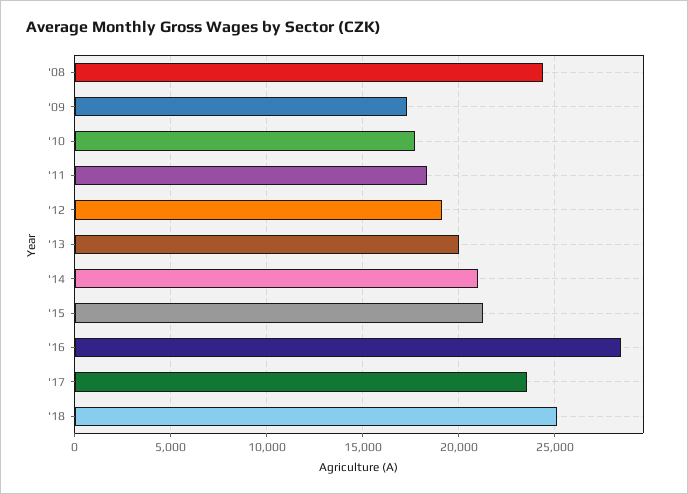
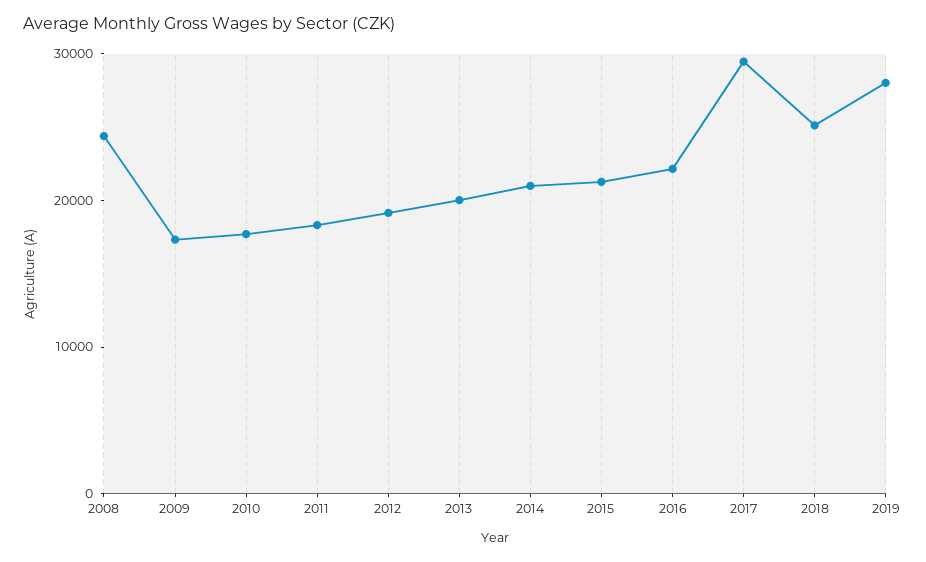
'16: 28500 -> 22000
'17: 23500 -> 30000
2019: none -> 28000

